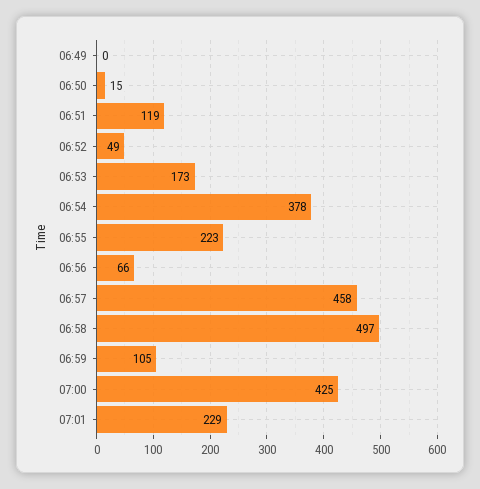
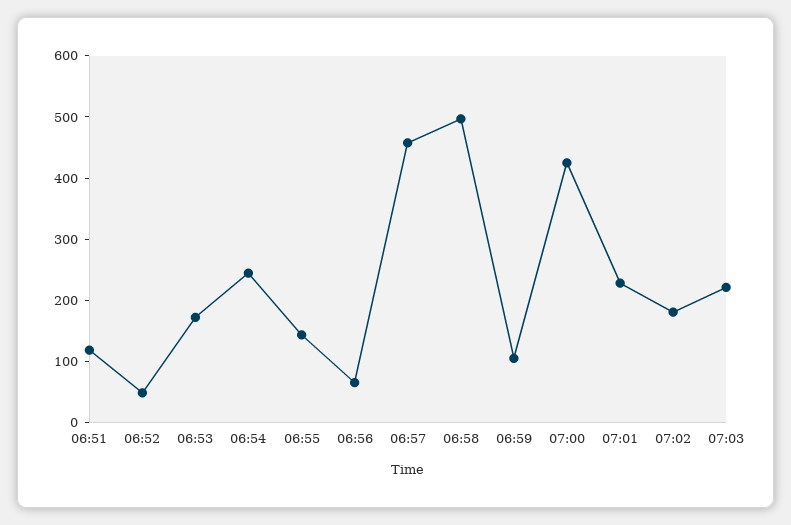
06:49: 0 -> none
06:50: 15 -> none
06:54: 378 -> 240
06:55: 223 -> 140
07:02: none -> 180
07:03: none -> 220

